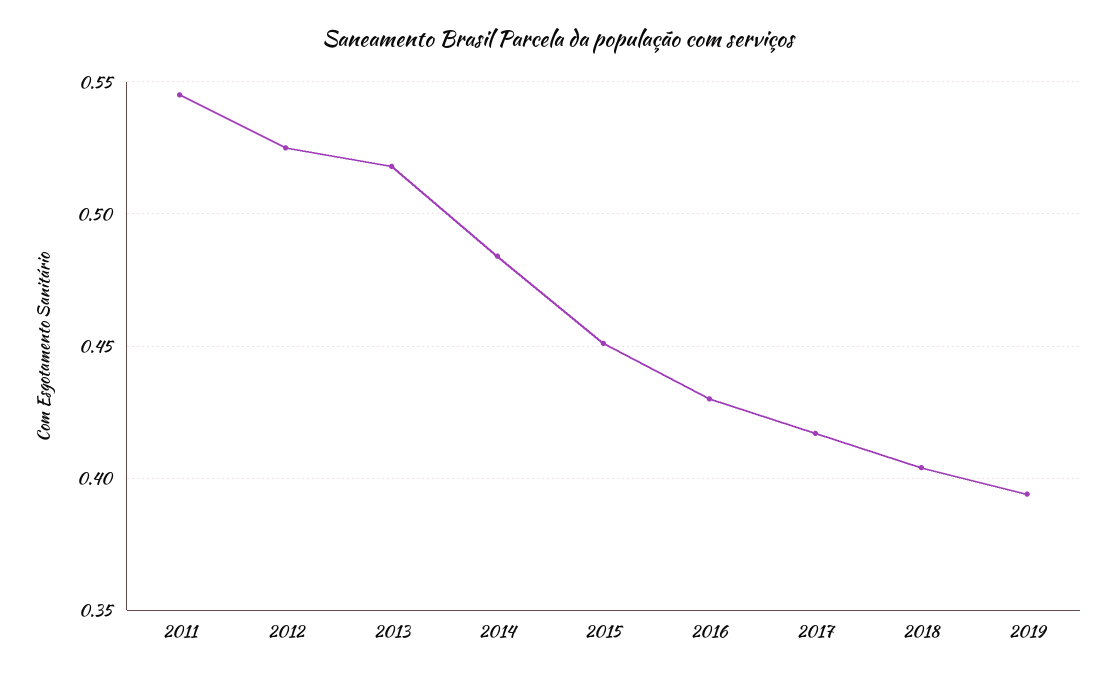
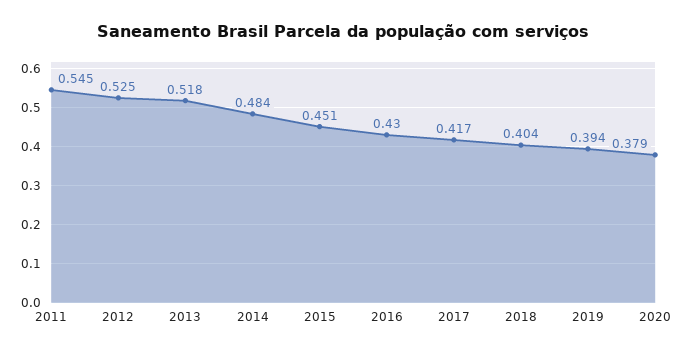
2020: none -> 0.379

